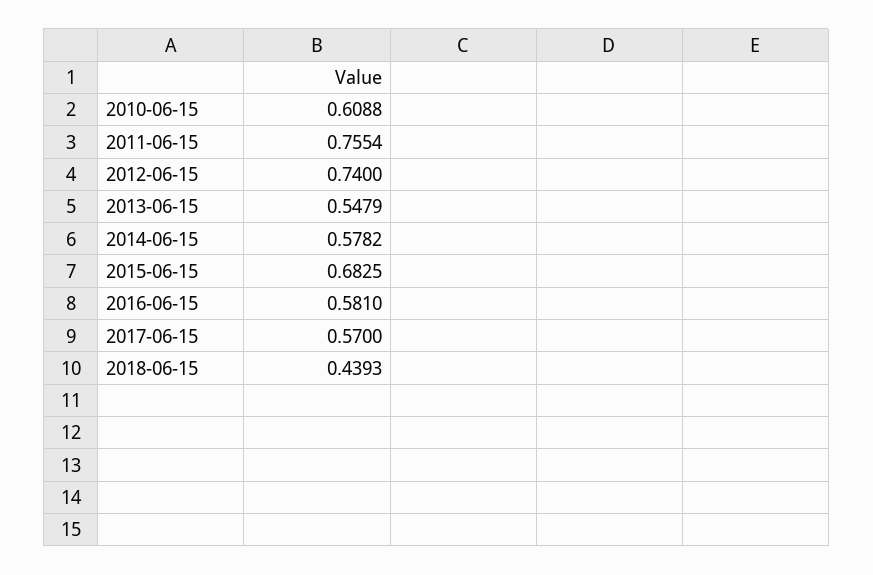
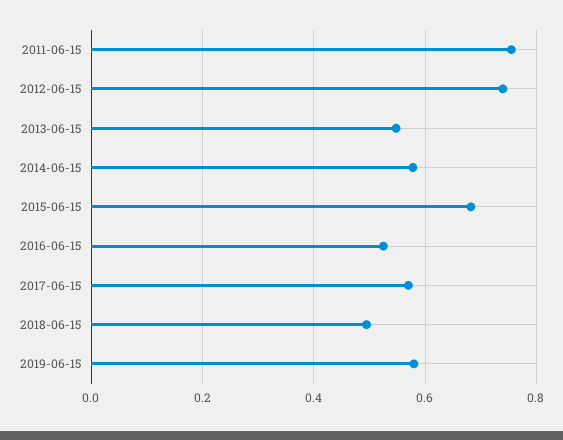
2010-06-15: 0.6088 -> none
2016-06-15: 0.581 -> 0.52
2018-06-15: 0.4393 -> 0.5
2019-06-15: none -> 0.58

